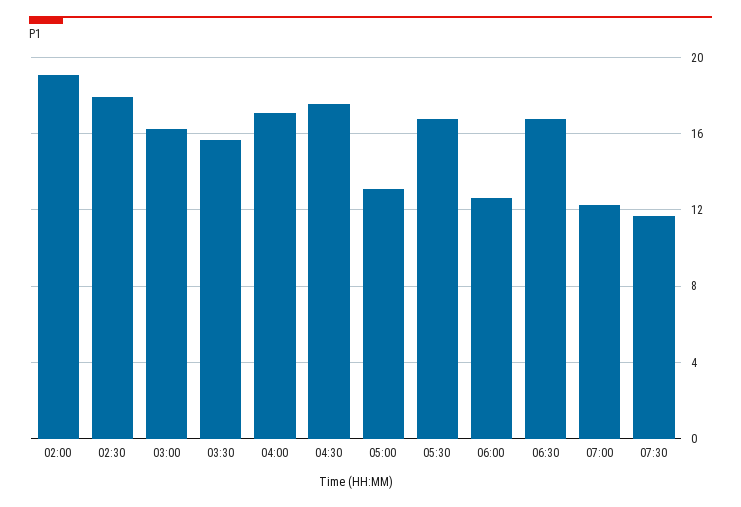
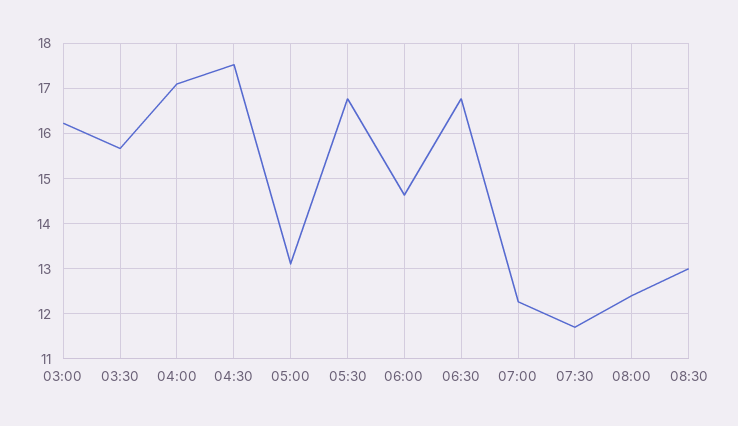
02:00: 19 -> none
02:30: 18 -> none
06:00: 12.5 -> 14.6
08:00: none -> 12.4
08:30: none -> 13

